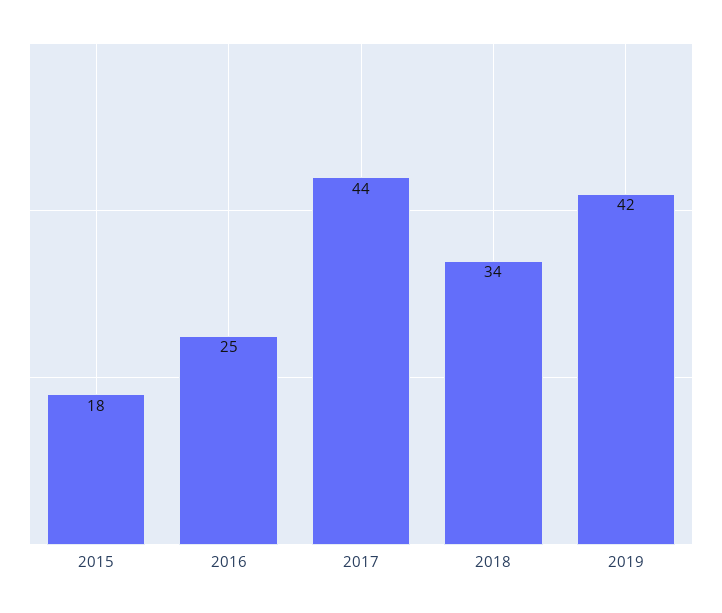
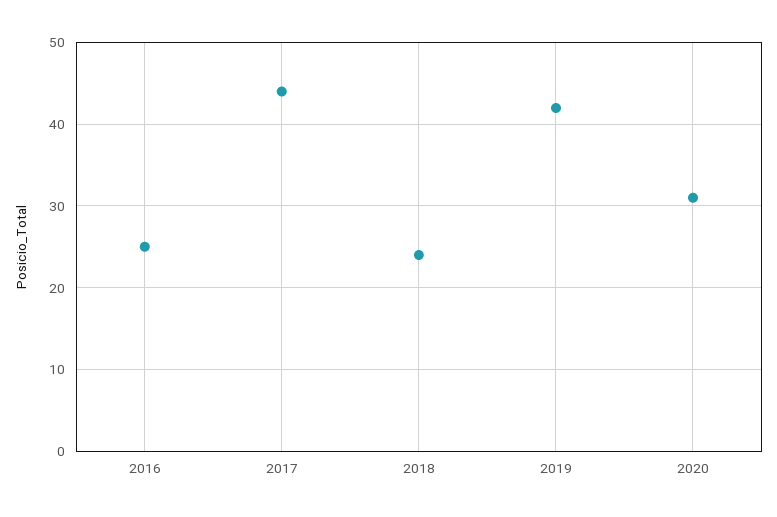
2015: 18 -> none
2018: 34 -> 24
2020: none -> 31

